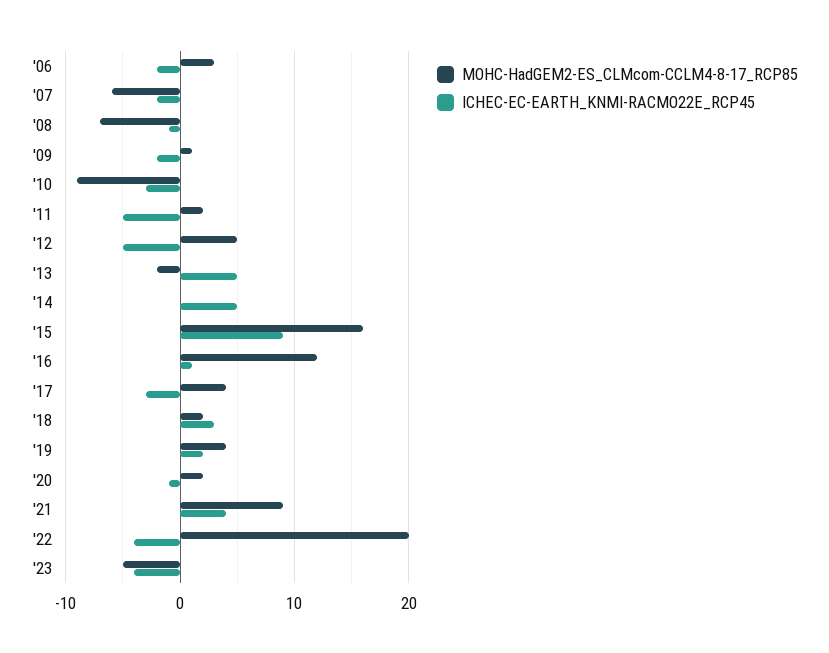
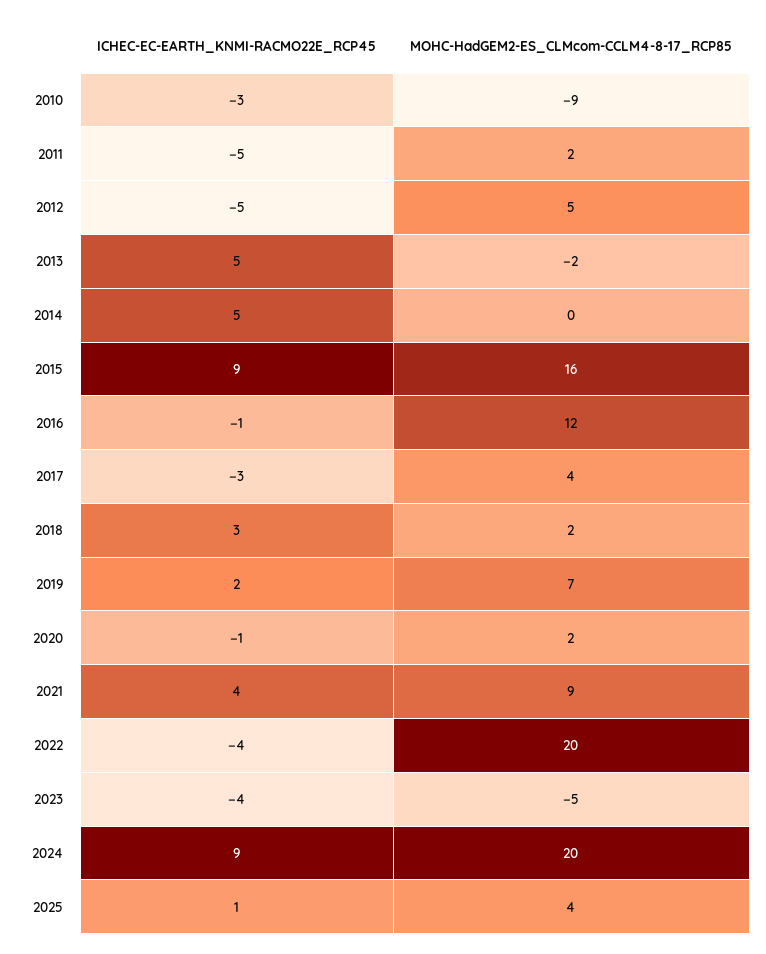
MOHC-HadGEM2-ES_CLMcom-CCLM4-8-17_RCP85, '06: 3 -> none
ICHEC-EC-EARTH_KNMI-RACMO22E_RCP45, '06: -2 -> none
MOHC-HadGEM2-ES_CLMcom-CCLM4-8-17_RCP85, '07: -6 -> none
ICHEC-EC-EARTH_KNMI-RACMO22E_RCP45, '07: -2 -> none
MOHC-HadGEM2-ES_CLMcom-CCLM4-8-17_RCP85, '08: -7 -> none
ICHEC-EC-EARTH_KNMI-RACMO22E_RCP45, '08: -1 -> none
MOHC-HadGEM2-ES_CLMcom-CCLM4-8-17_RCP85, '09: 1 -> none
ICHEC-EC-EARTH_KNMI-RACMO22E_RCP45, '09: -2 -> none
ICHEC-EC-EARTH_KNMI-RACMO22E_RCP45, '16: 1 -> -1
MOHC-HadGEM2-ES_CLMcom-CCLM4-8-17_RCP85, '19: 4 -> 7
ICHEC-EC-EARTH_KNMI-RACMO22E_RCP45, 2024: none -> 9
MOHC-HadGEM2-ES_CLMcom-CCLM4-8-17_RCP85, 2024: none -> 20
ICHEC-EC-EARTH_KNMI-RACMO22E_RCP45, 2025: none -> 1
MOHC-HadGEM2-ES_CLMcom-CCLM4-8-17_RCP85, 2025: none -> 4

